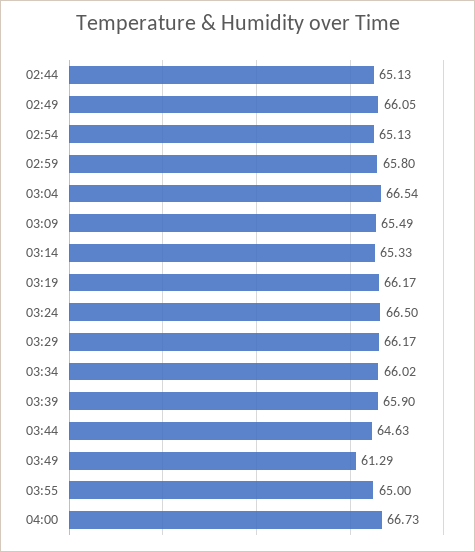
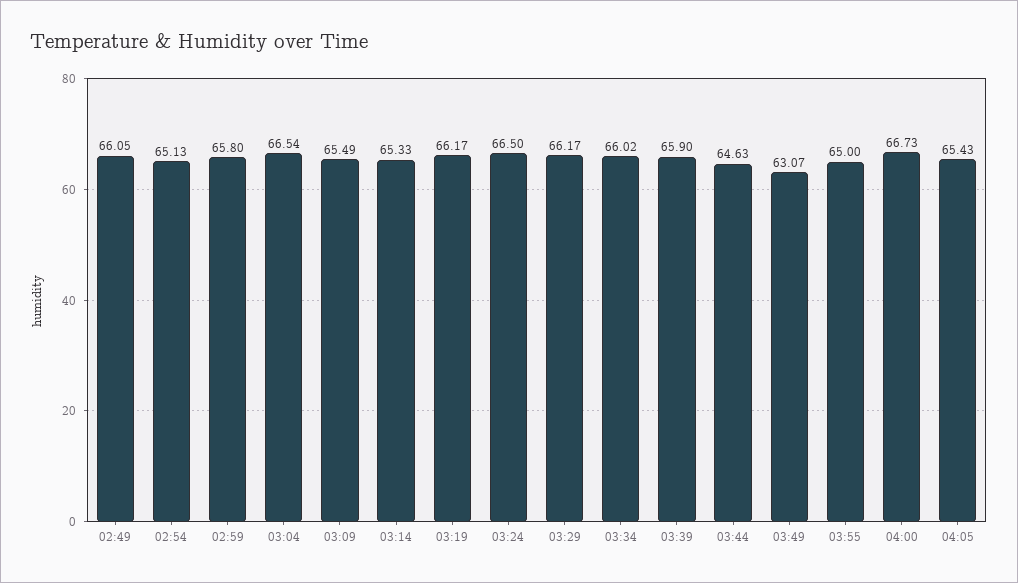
02:44: 65.13 -> none
03:49: 61.29 -> 63.07
04:05: none -> 65.43

